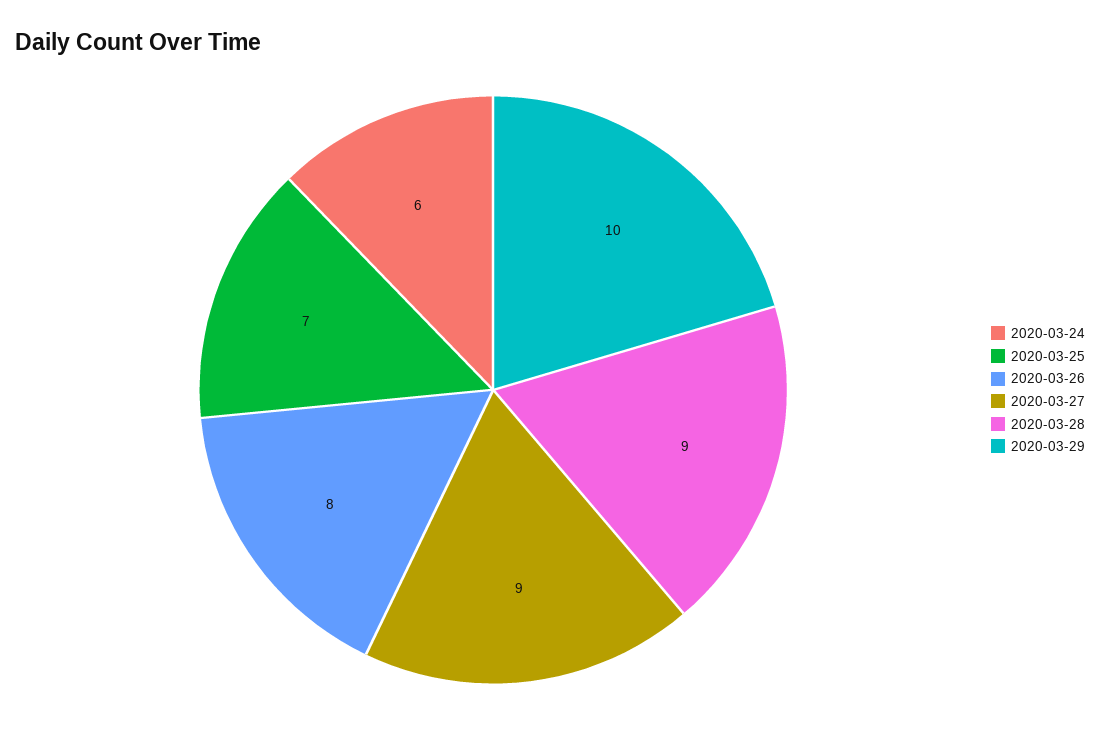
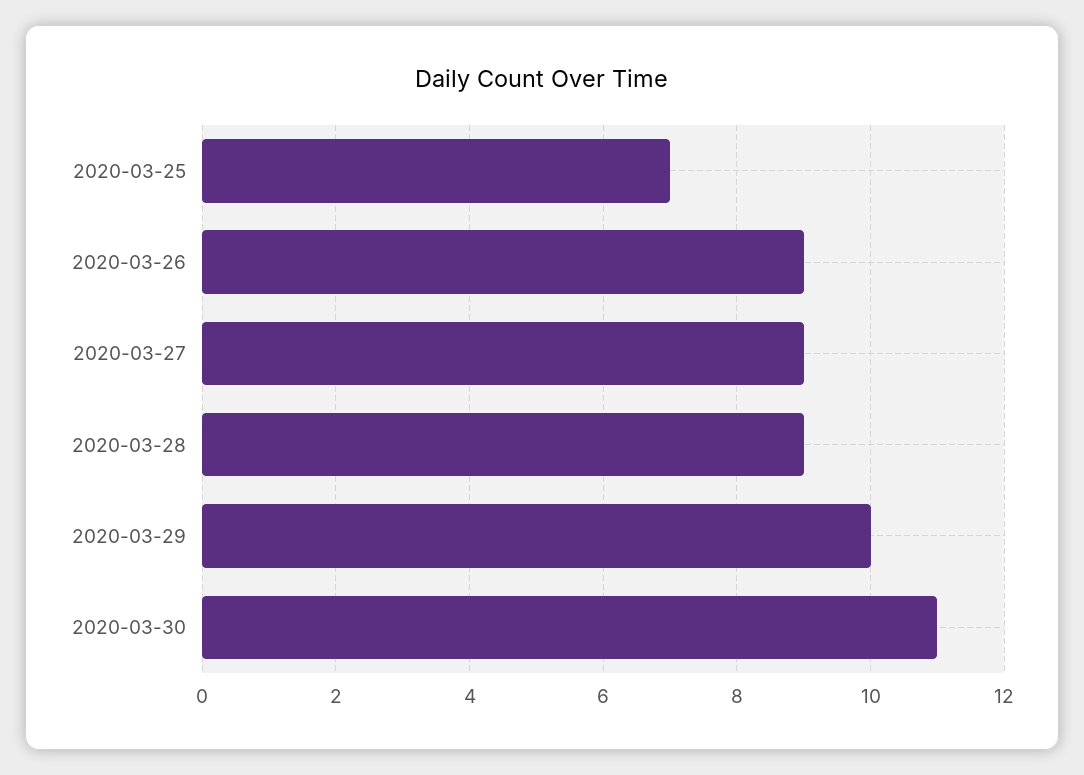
2020-03-24: 6 -> none
2020-03-26: 8 -> 9
2020-03-30: none -> 11

